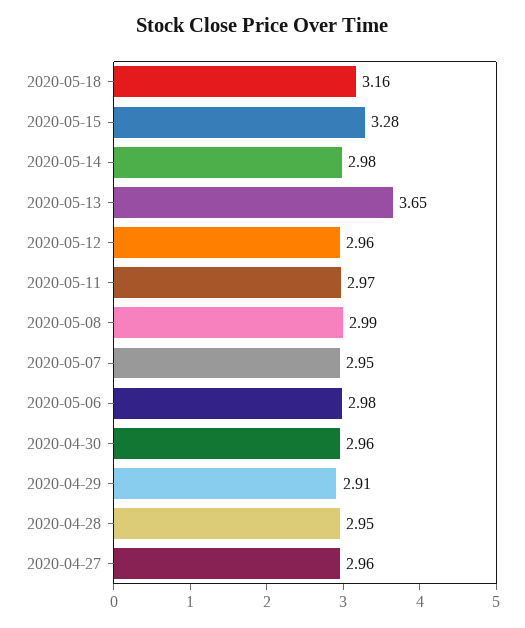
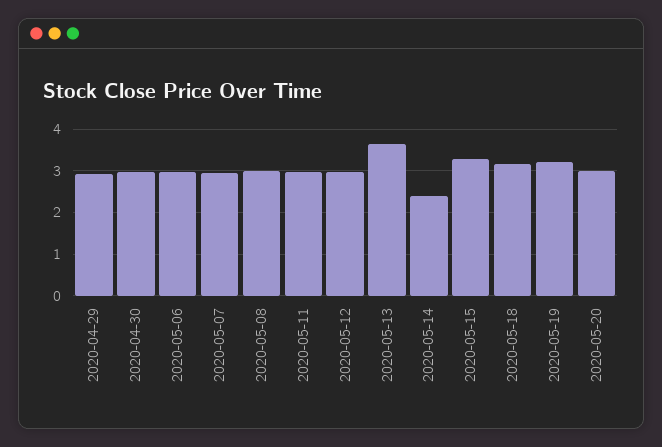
2020-05-14: 2.98 -> 2.4
2020-04-28: 2.95 -> none
2020-04-27: 2.96 -> none
2020-05-19: none -> 3.2
2020-05-20: none -> 3

